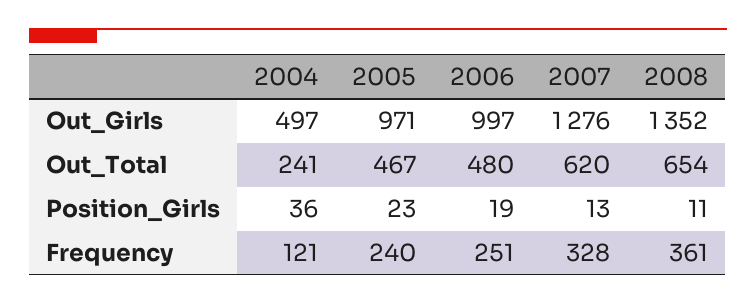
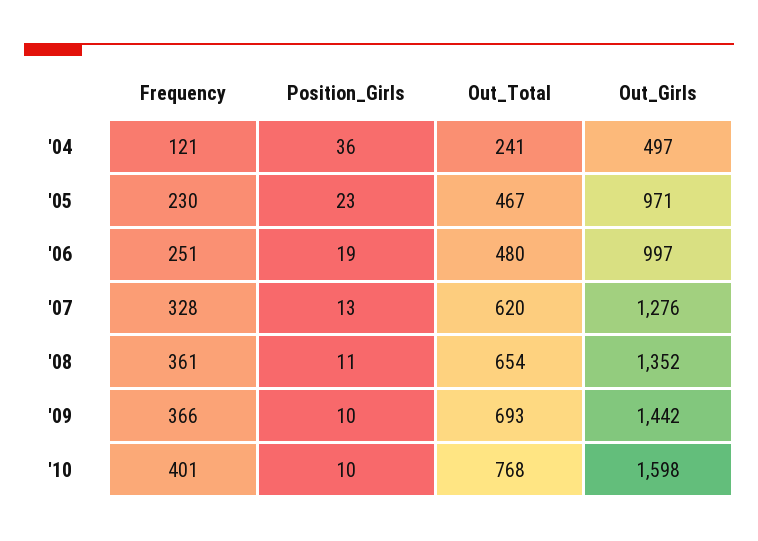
2005, Frequency: 240 -> 230
'09, Frequency: none -> 366
'09, Position_Girls: none -> 10
'09, Out_Total: none -> 693
'09, Out_Girls: none -> 1442
'10, Frequency: none -> 401
'10, Position_Girls: none -> 10
'10, Out_Total: none -> 768
'10, Out_Girls: none -> 1598

